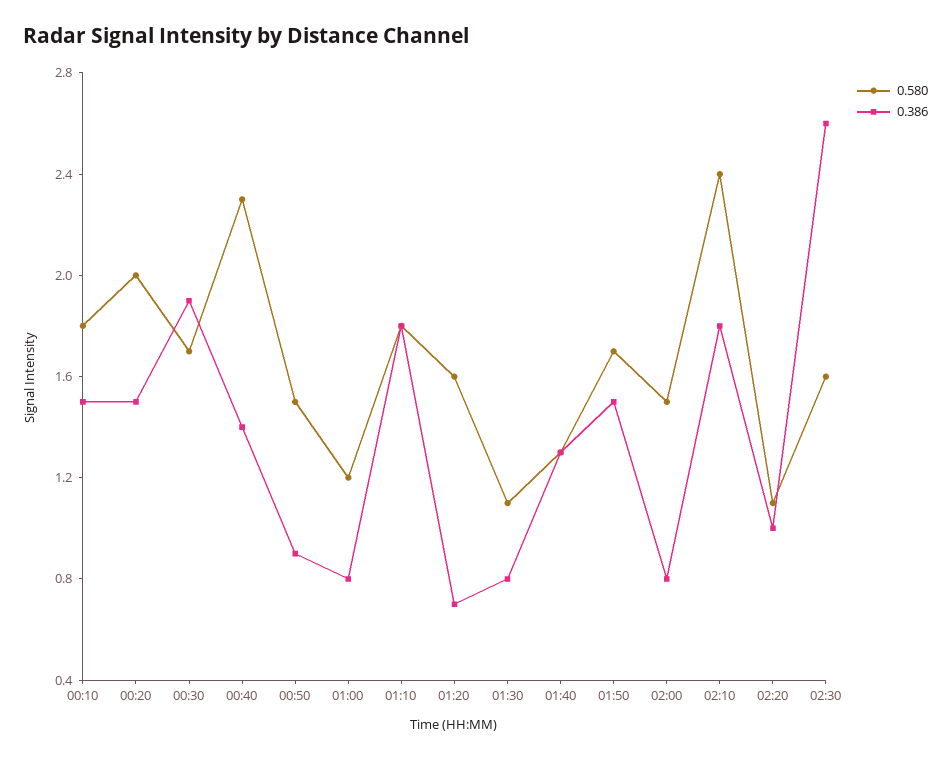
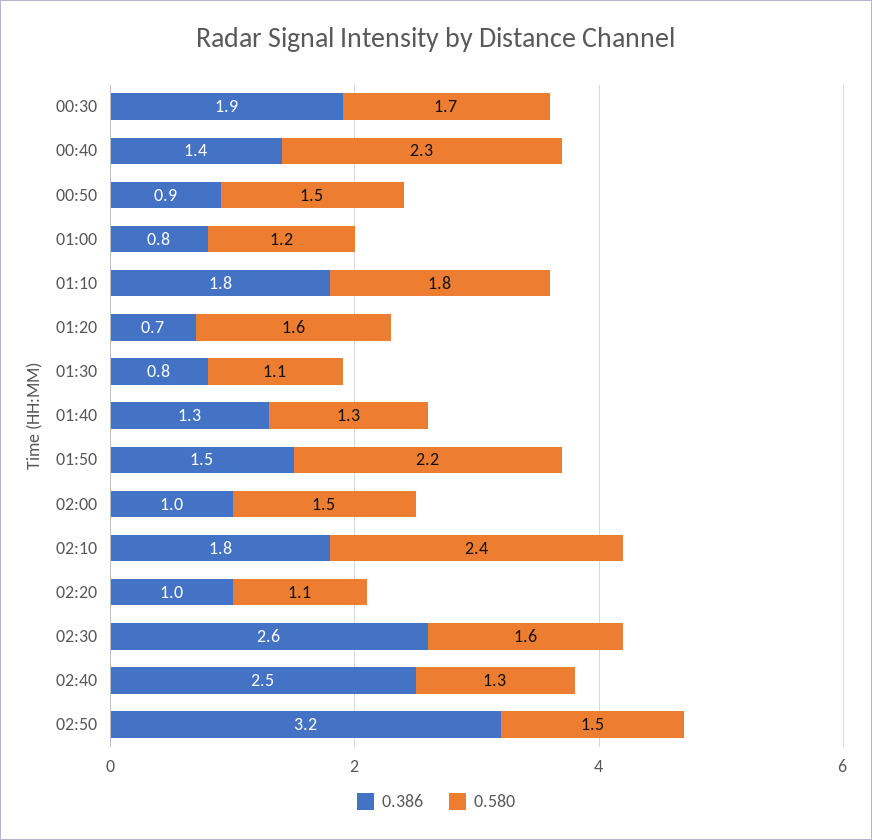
0.580, 00:10: 1.8 -> none
0.386, 00:10: 1.5 -> none
0.580, 00:20: 2 -> none
0.386, 00:20: 1.5 -> none
0.580, 01:50: 1.7 -> 2.2
0.386, 02:00: 0.8 -> 1
0.386, 02:40: none -> 2.5
0.580, 02:40: none -> 1.3
0.386, 02:50: none -> 3.2
0.580, 02:50: none -> 1.5

